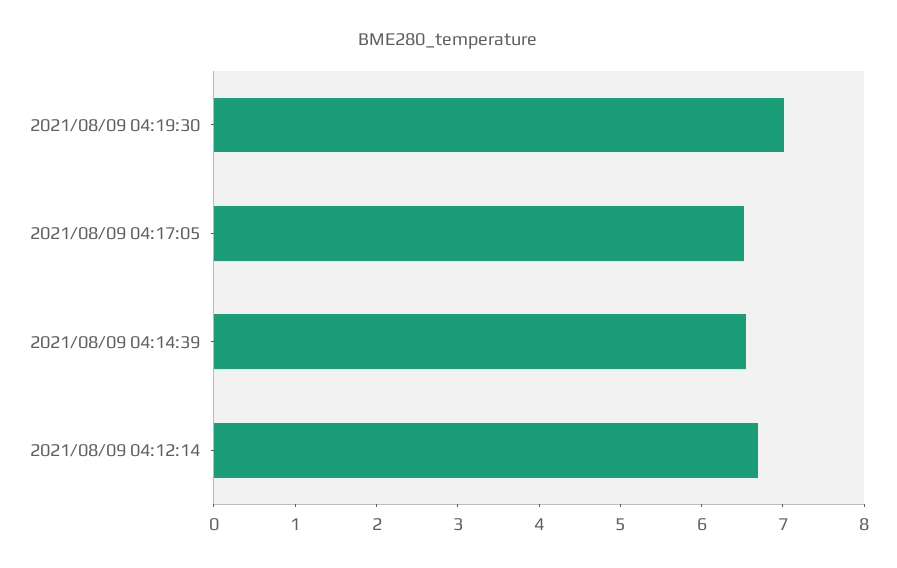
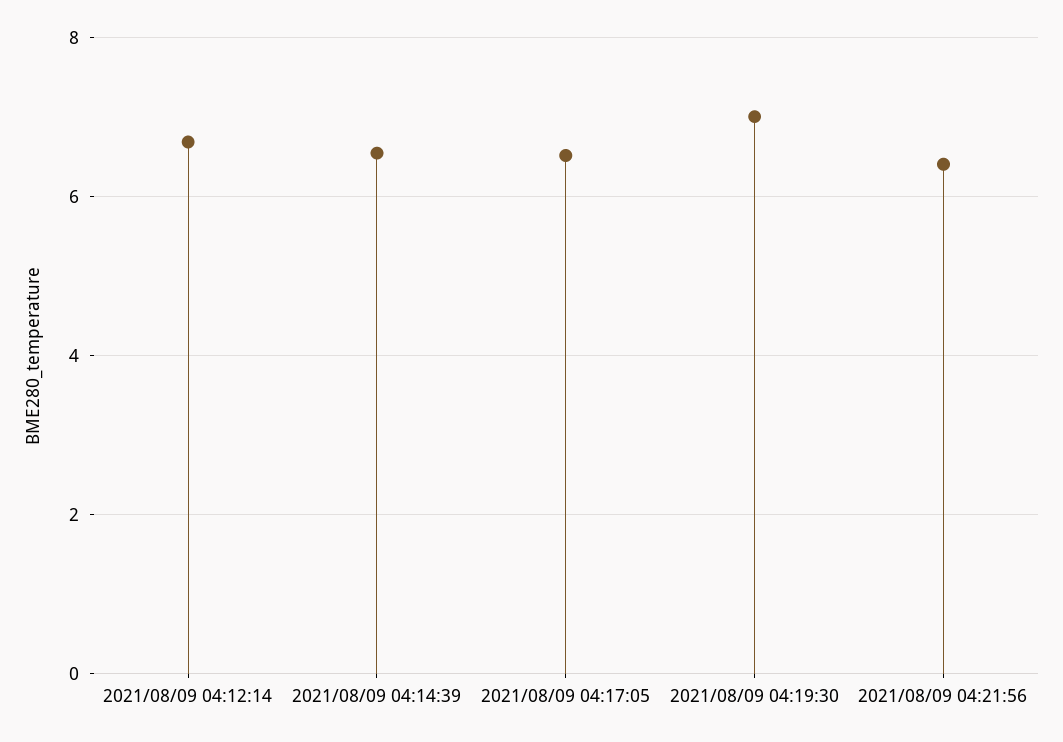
2021/08/09 04:21:56: none -> 6.4

